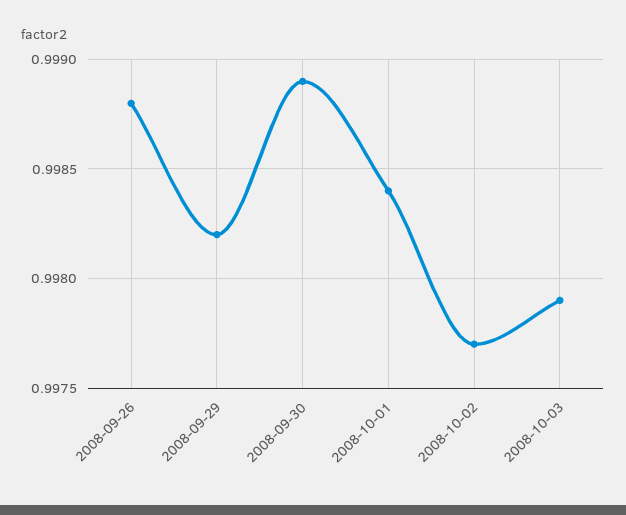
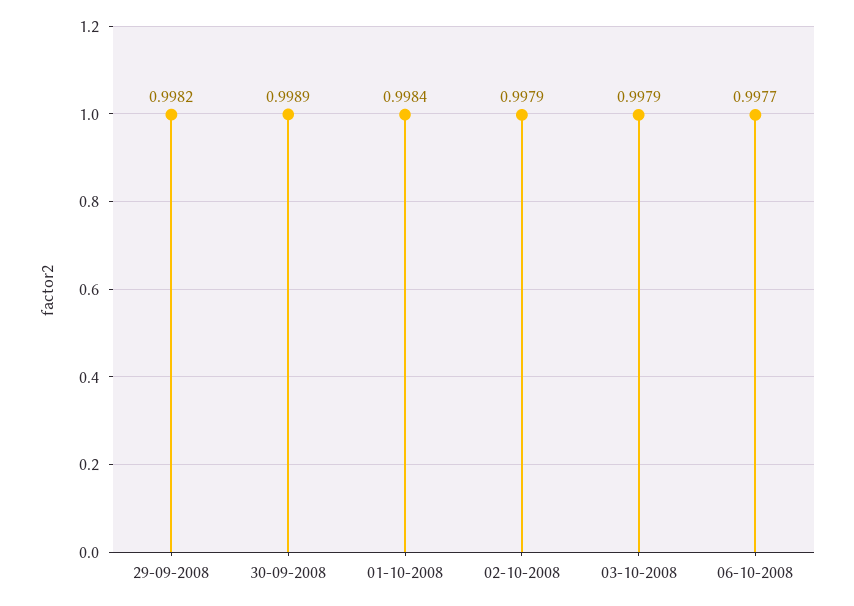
2008-09-26: 0.9988 -> none
2008-10-02: 0.9977 -> 0.9979
06-10-2008: none -> 0.9977

